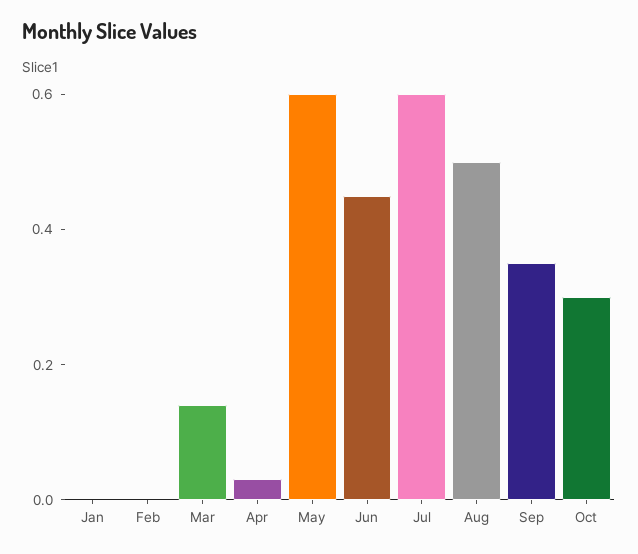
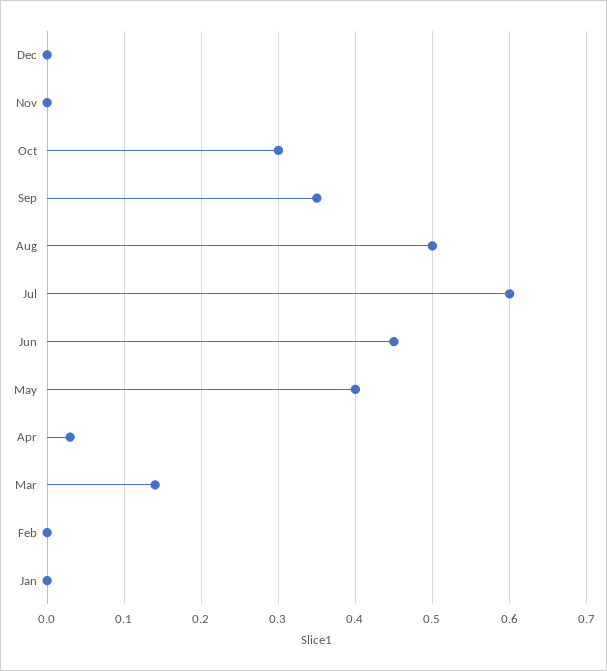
May: 0.6 -> 0.4
Dec: none -> 0
Nov: none -> 0

